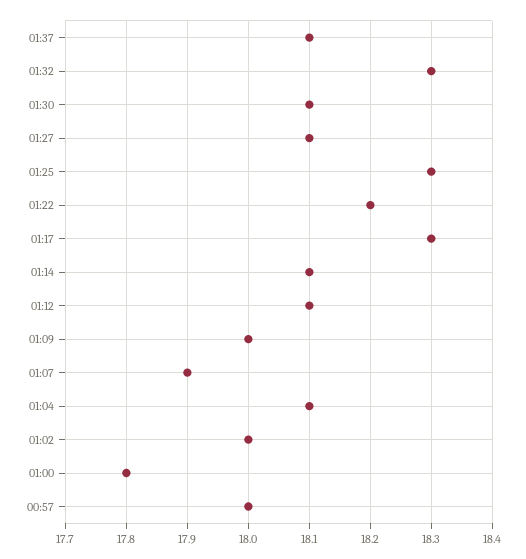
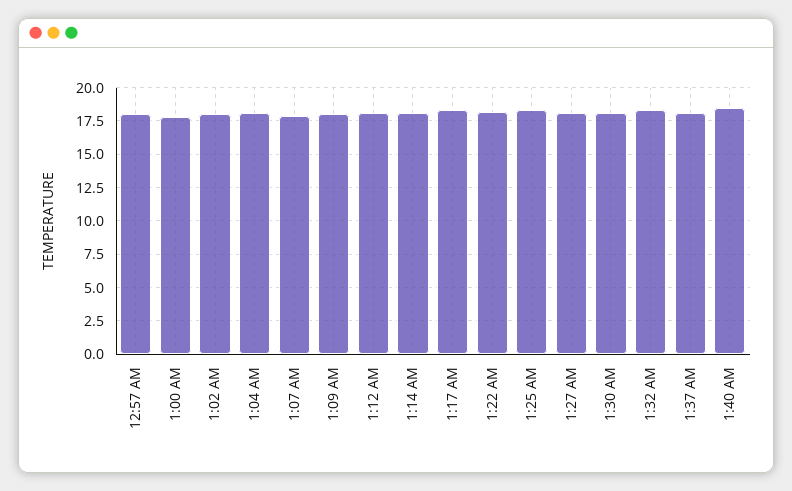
1:40 AM: none -> 18.5

